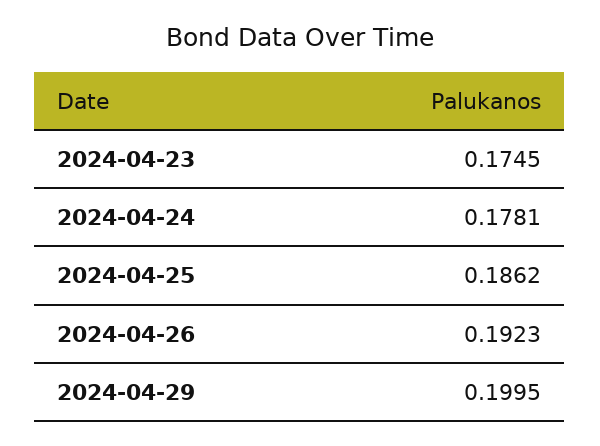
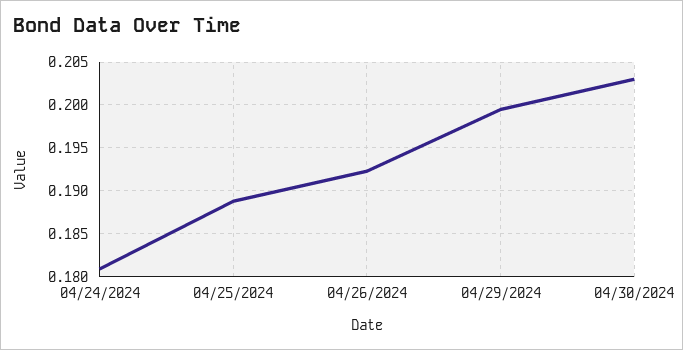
2024-04-23: 0.1745 -> none
2024-04-24: 0.1781 -> 0.181
2024-04-25: 0.1862 -> 0.189
04/30/2024: none -> 0.203

